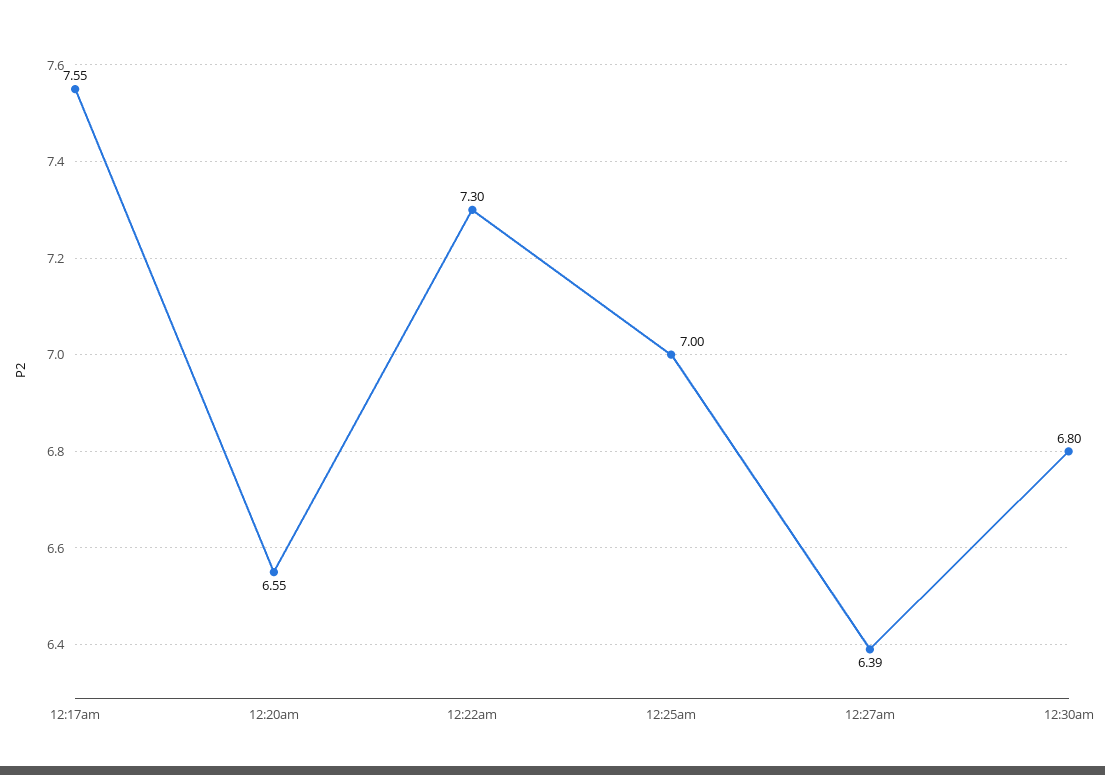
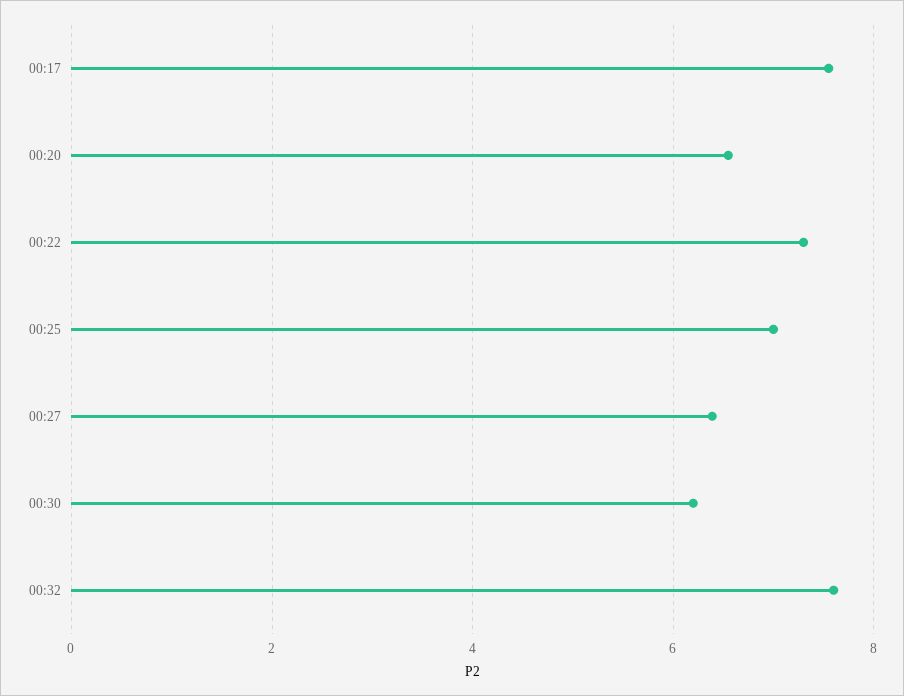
12:30am: 6.8 -> 6.2
00:32: none -> 7.6

